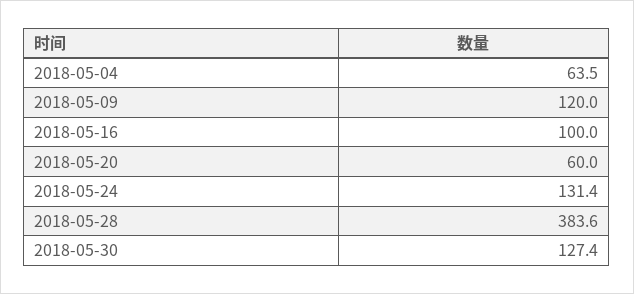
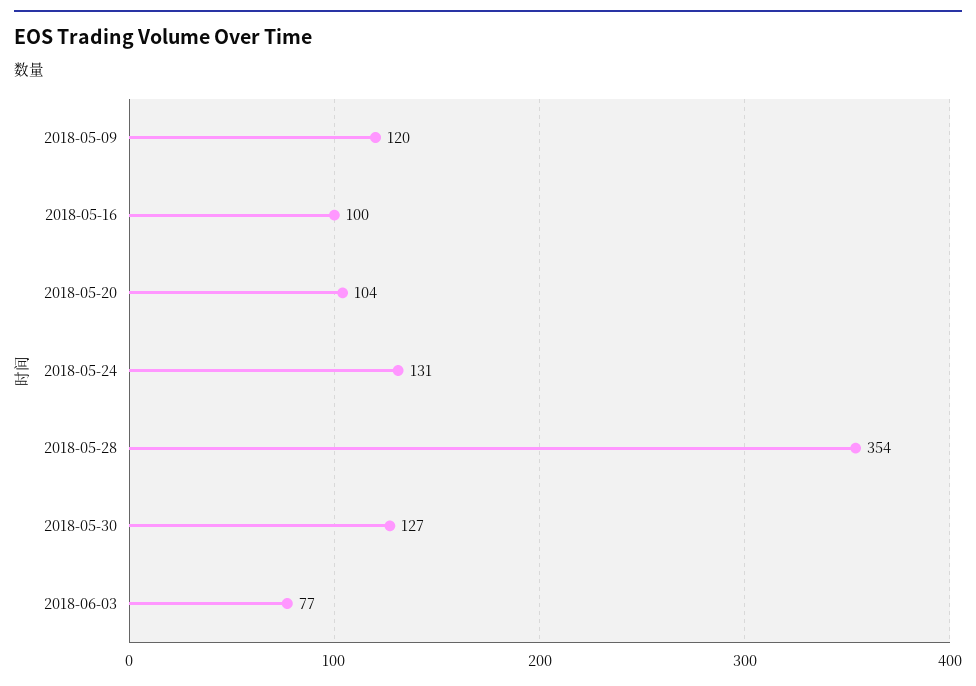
2018-05-04: 63.5 -> none
2018-05-20: 60 -> 104
2018-05-28: 383.6 -> 354
2018-06-03: none -> 77

